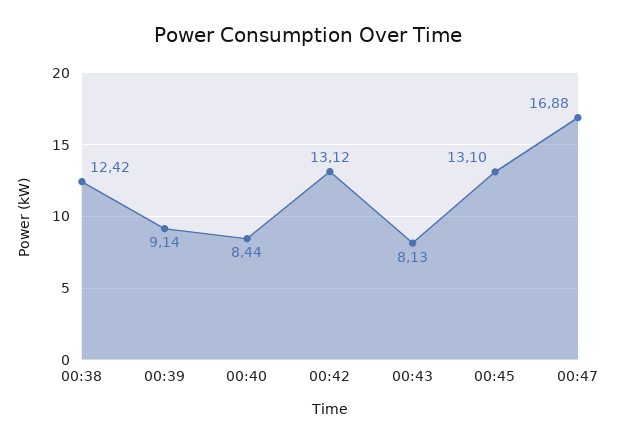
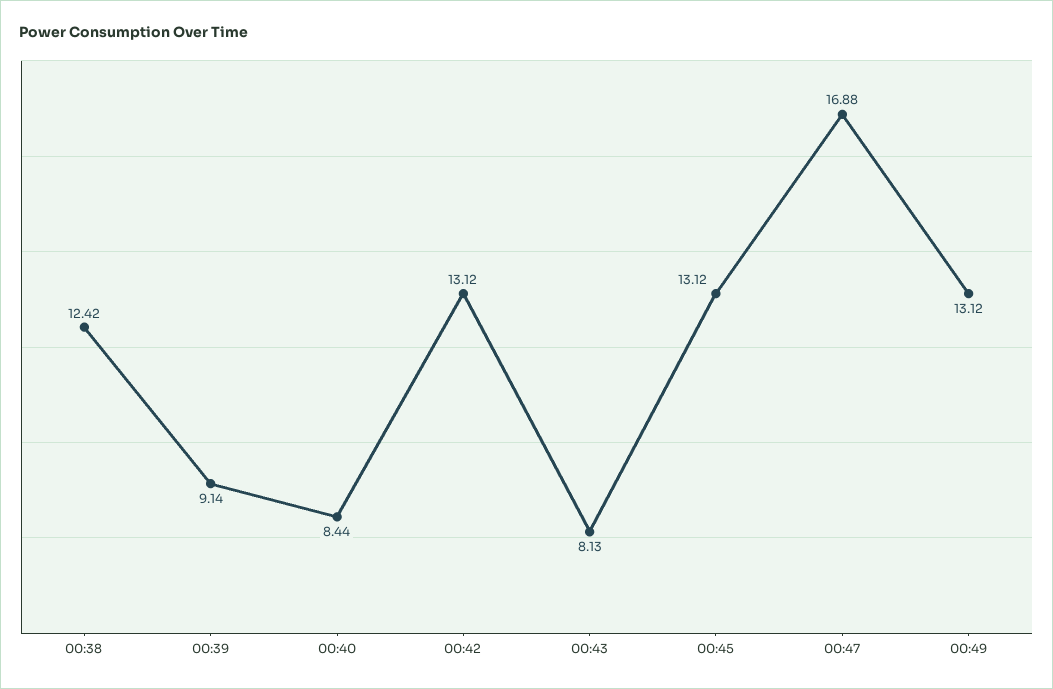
00:45: 13.1 -> 13.12
00:49: none -> 13.12

